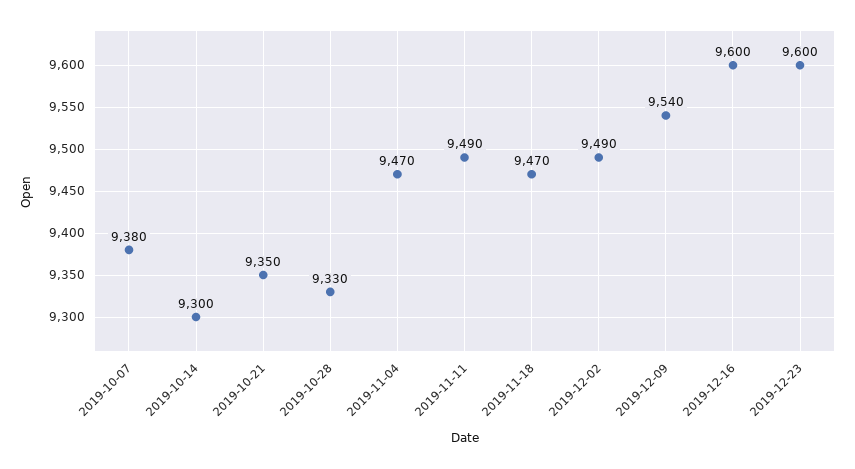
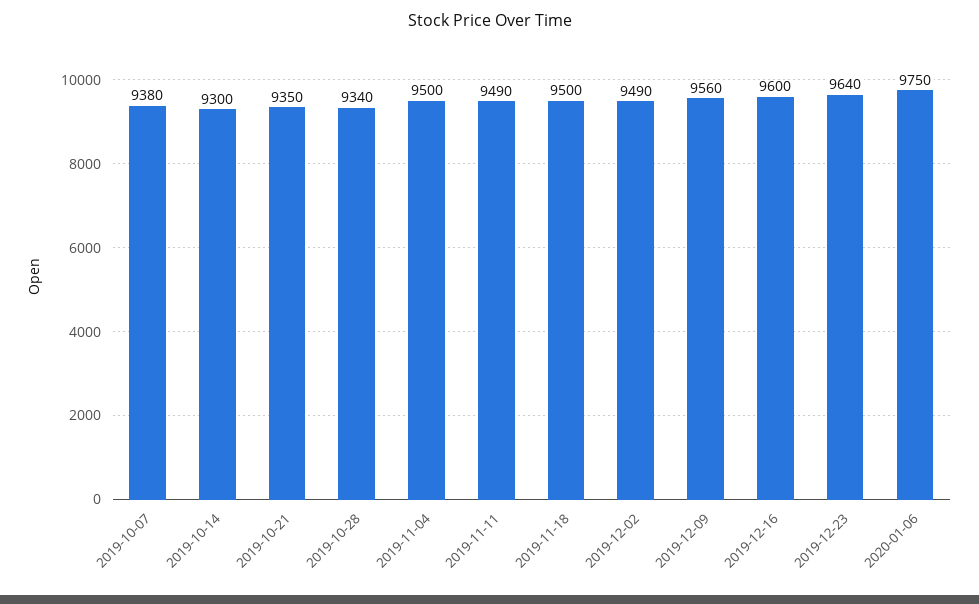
2019-10-28: 9330 -> 9340
2019-11-04: 9470 -> 9500
2019-11-18: 9470 -> 9500
2019-12-09: 9540 -> 9560
2019-12-23: 9600 -> 9640
2020-01-06: none -> 9750

